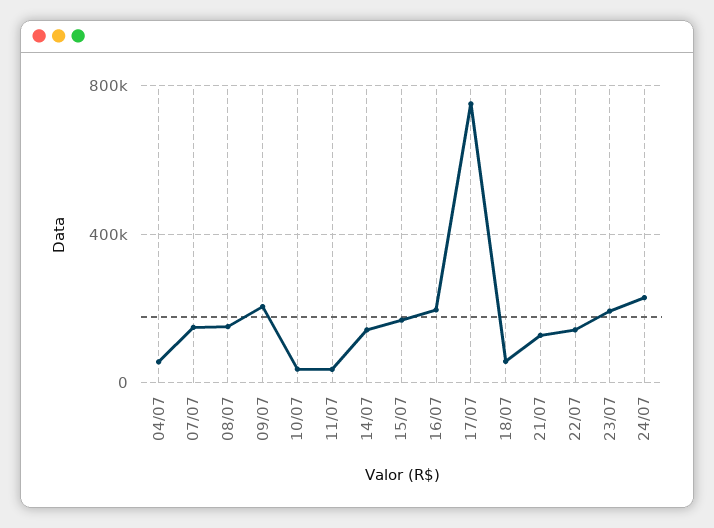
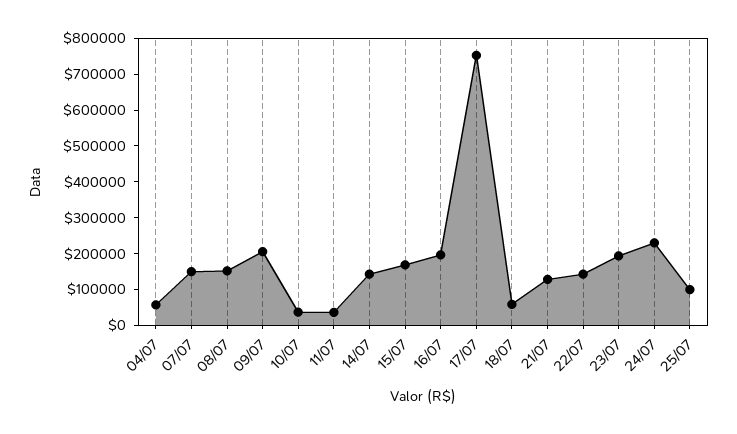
25/07: none -> 100000

